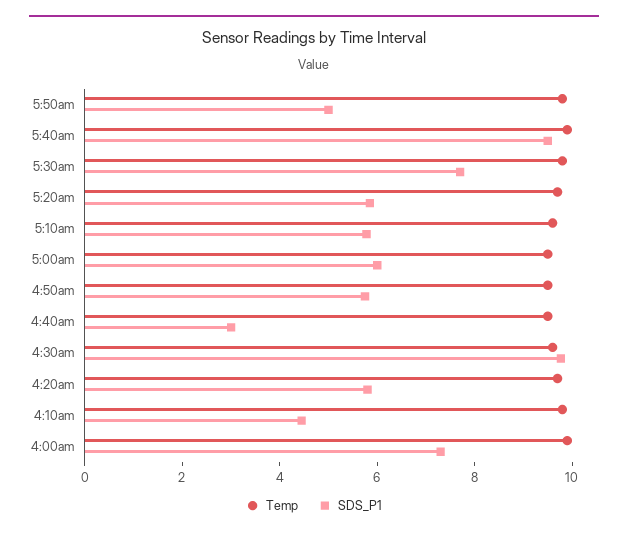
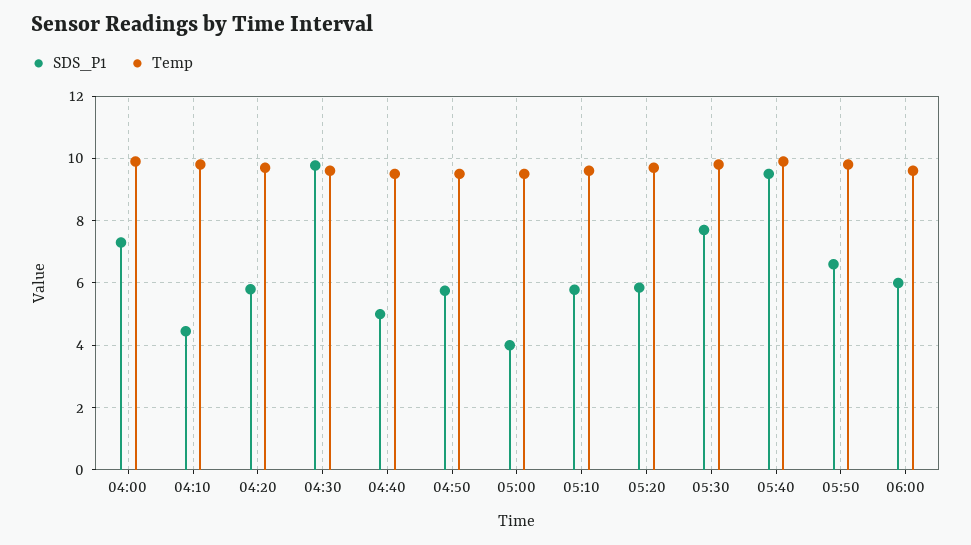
SDS_P1, 5:50am: 5 -> 6.6
SDS_P1, 5:00am: 6 -> 4
SDS_P1, 4:40am: 3 -> 5
SDS_P1, 06:00: none -> 6
Temp, 06:00: none -> 9.6

